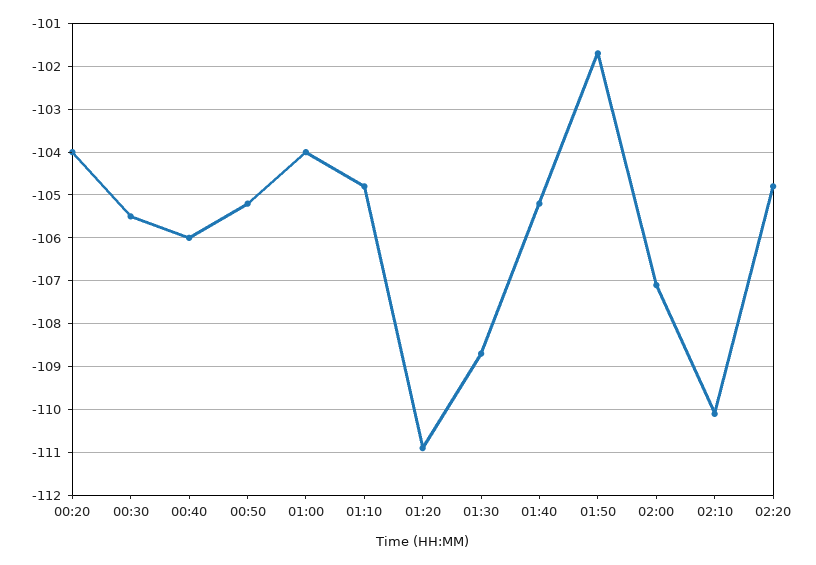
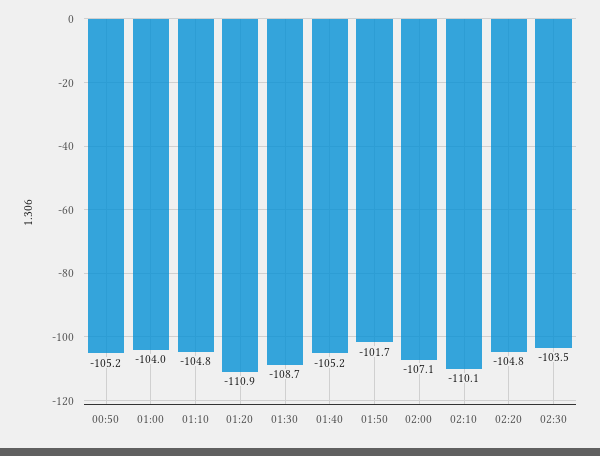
00:20: -104 -> none
00:30: -105.5 -> none
00:40: -106 -> none
02:30: none -> -103.5

